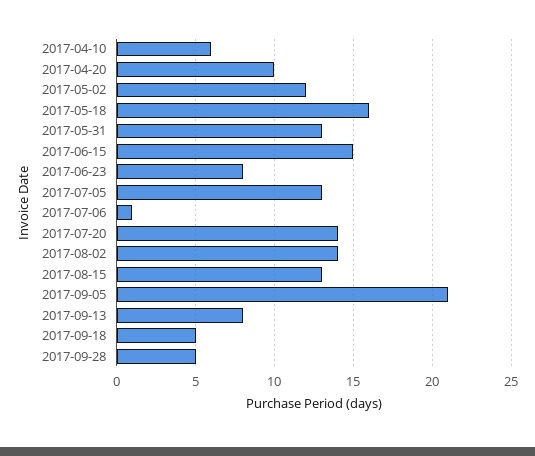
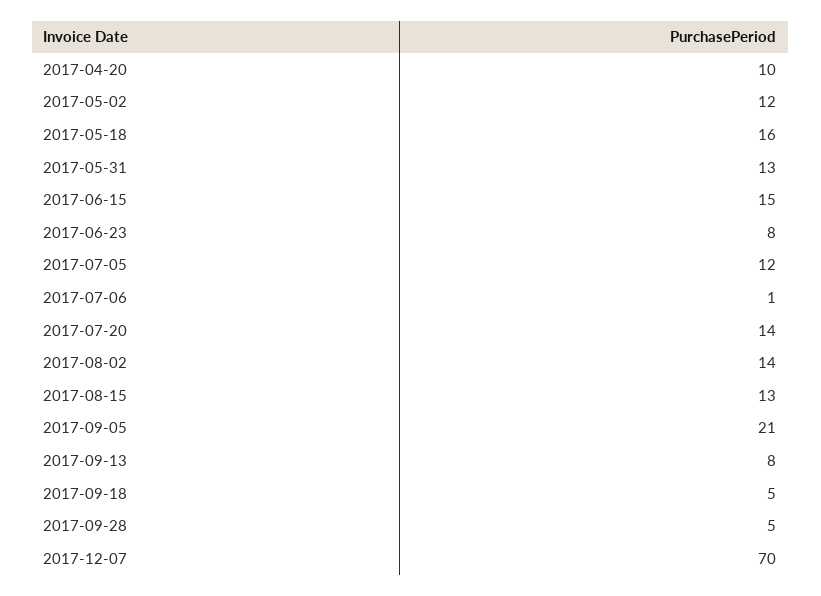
2017-04-10: 6 -> none
2017-07-05: 13 -> 12
2017-12-07: none -> 70

